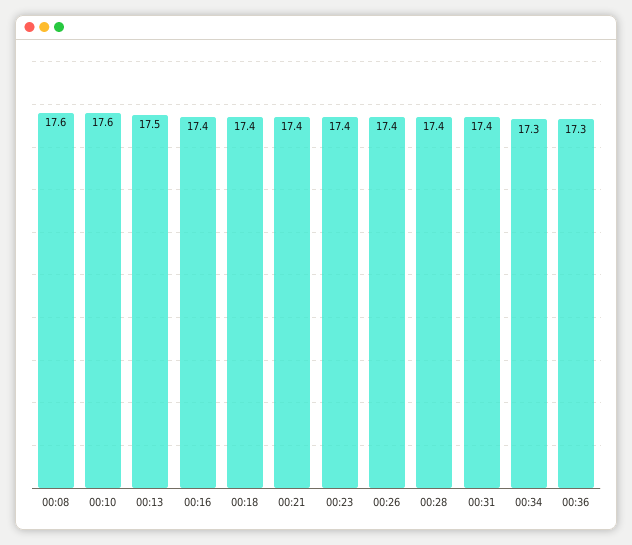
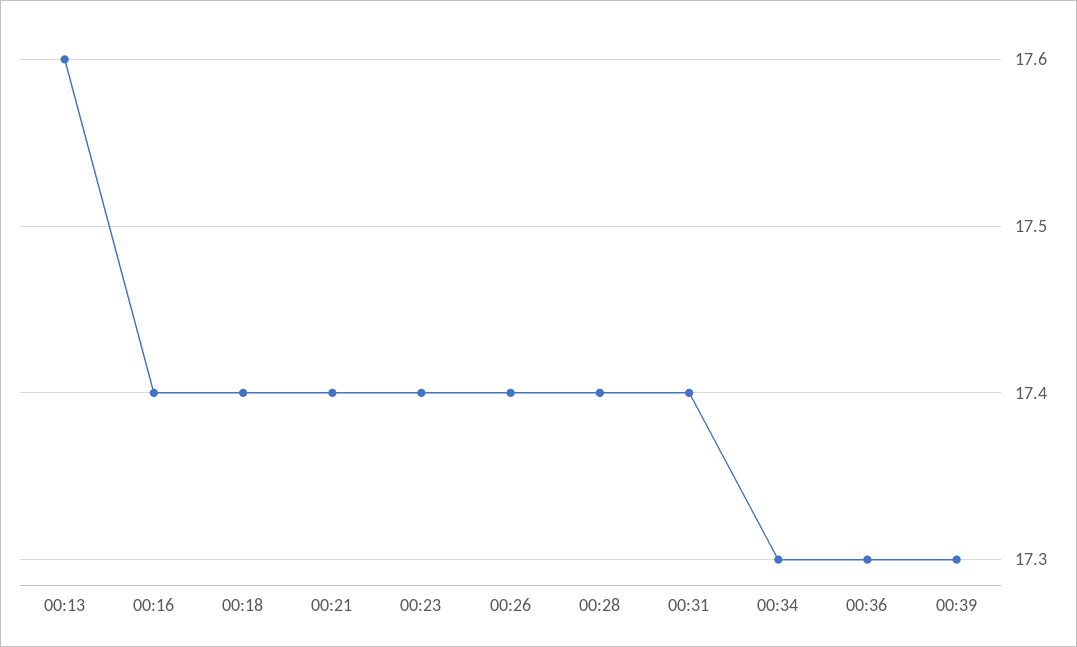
00:08: 17.6 -> none
00:10: 17.6 -> none
00:13: 17.5 -> 17.6
00:39: none -> 17.3

